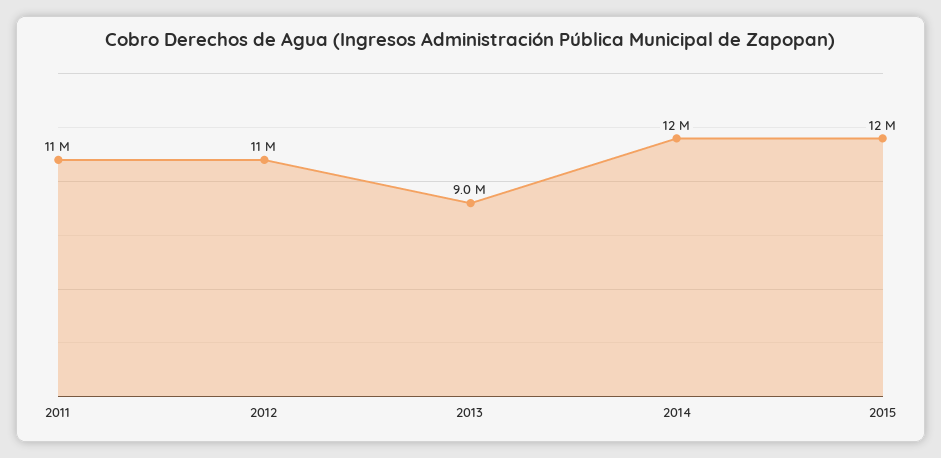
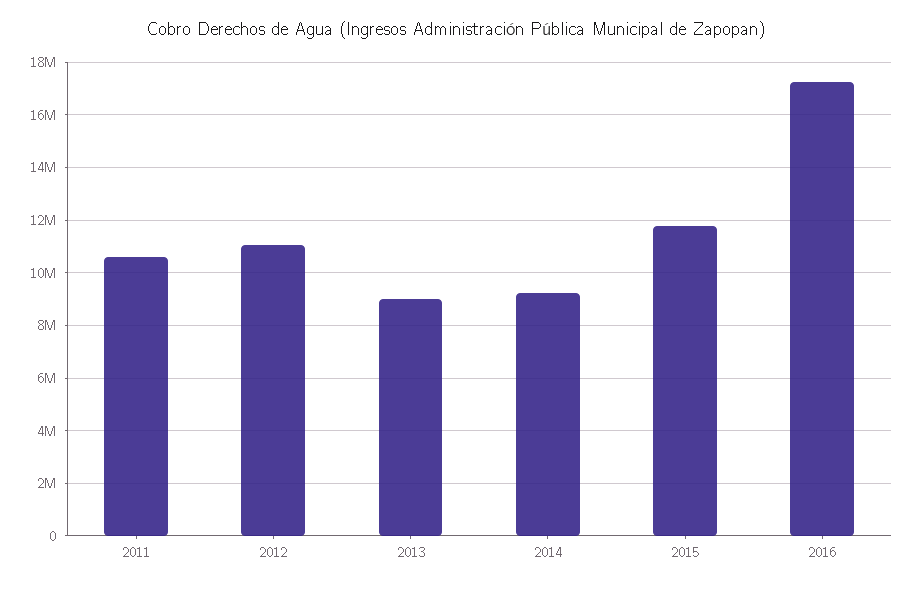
2014: 12000000 -> 9250000
2016: none -> 17250000

